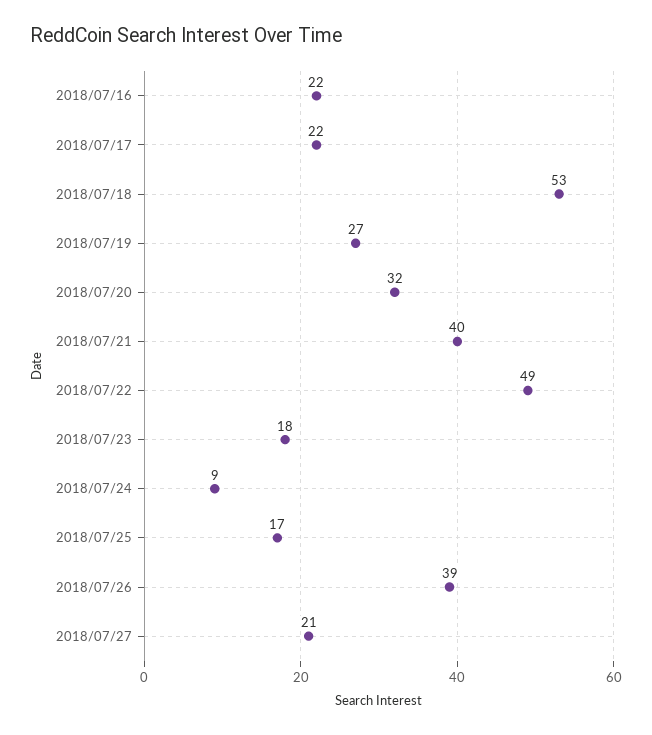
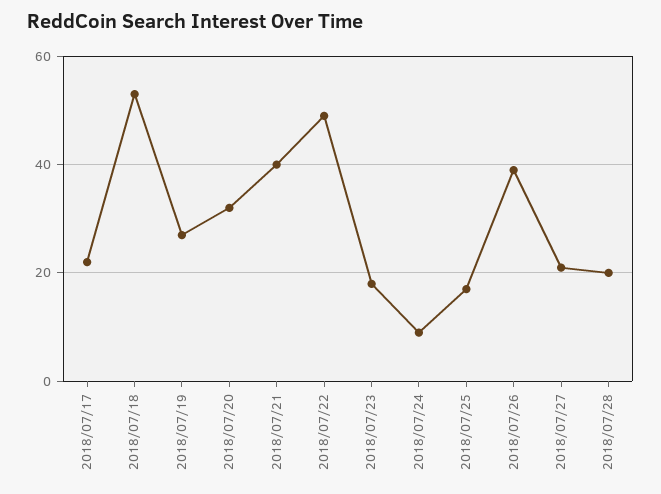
2018/07/16: 22 -> none
2018/07/28: none -> 20

